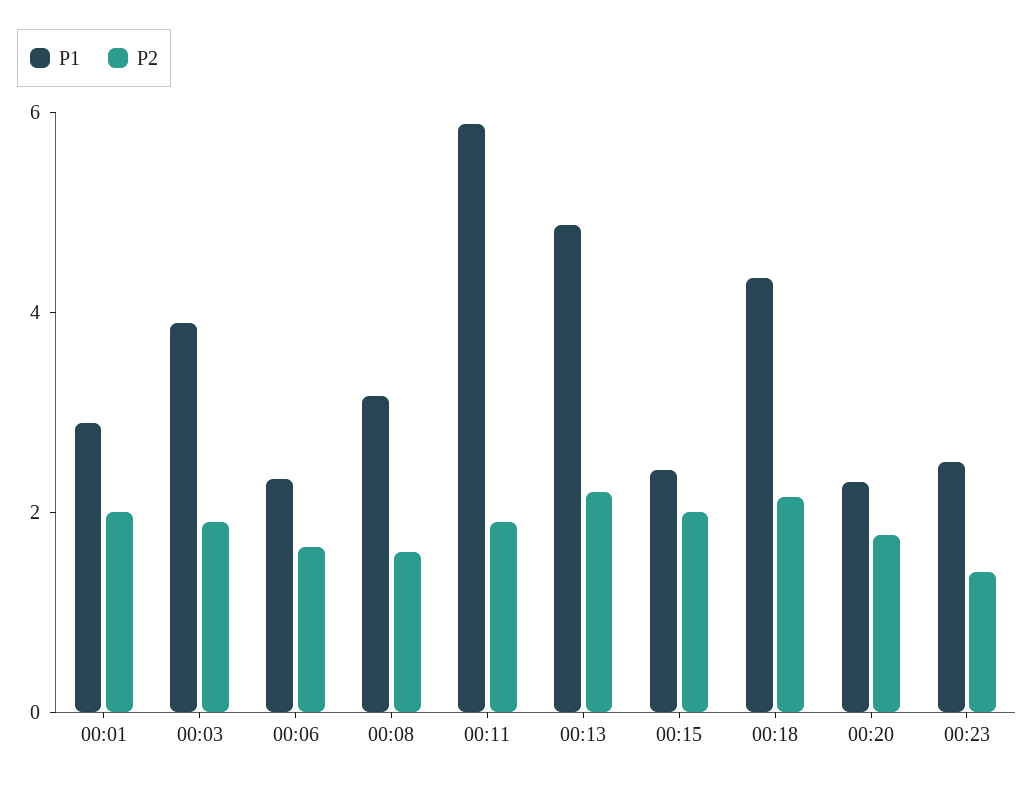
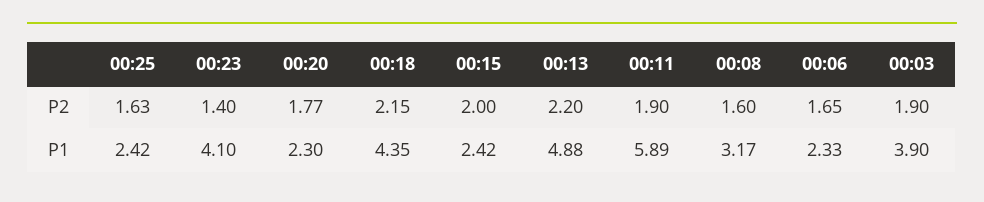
P1, 00:01: 3 -> none
P2, 00:01: 2 -> none
P1, 00:23: 2.5 -> 4.1
P2, 00:25: none -> 1.63
P1, 00:25: none -> 2.42

